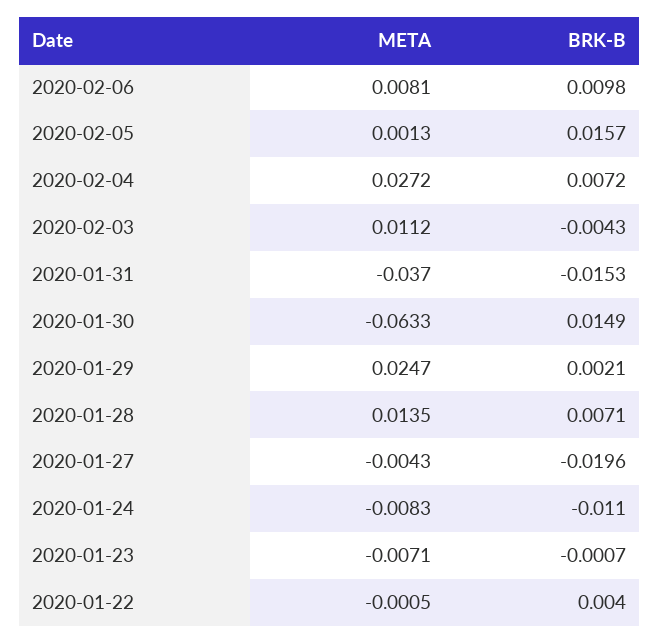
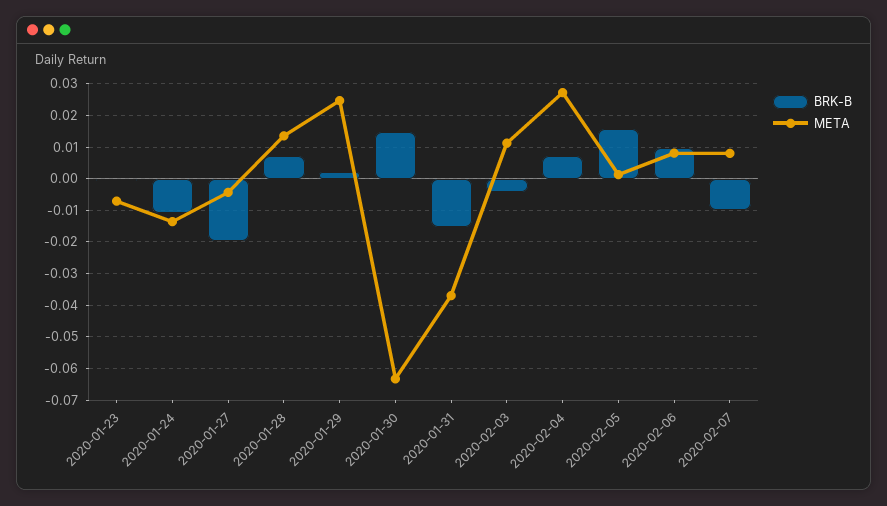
META, 2020-01-24: -0.0083 -> -0.014
META, 2020-01-22: -0.0005 -> none
BRK-B, 2020-01-22: 0.004 -> none
BRK-B, 2020-02-07: none -> -0.01
META, 2020-02-07: none -> 0.008

